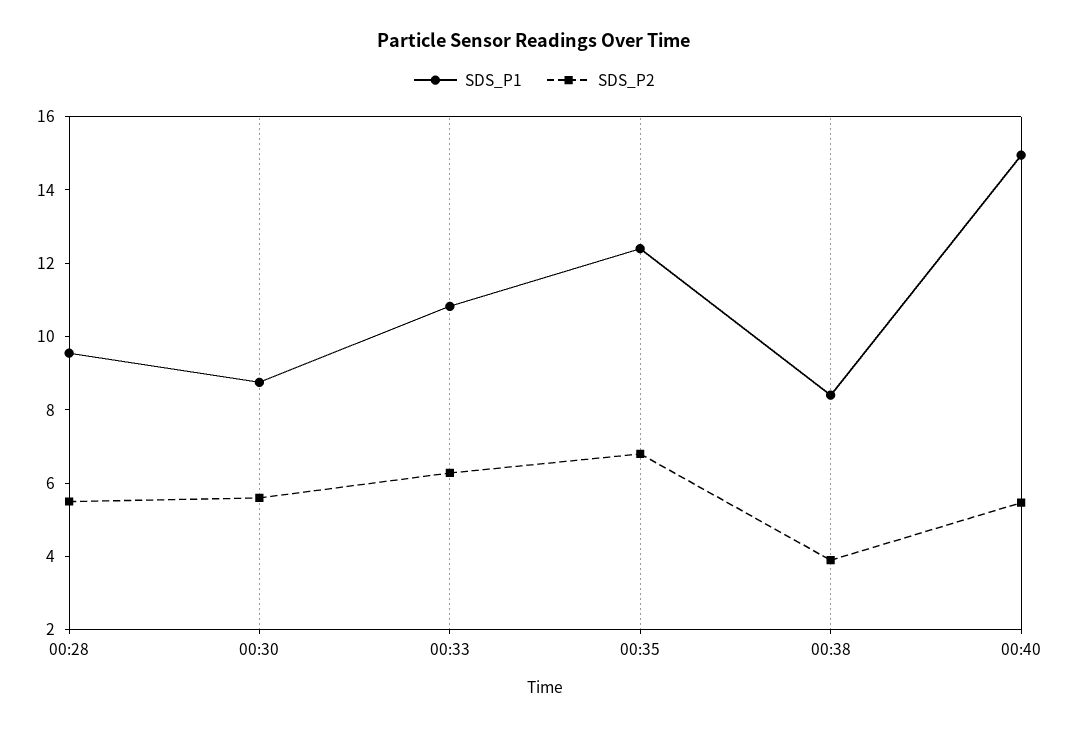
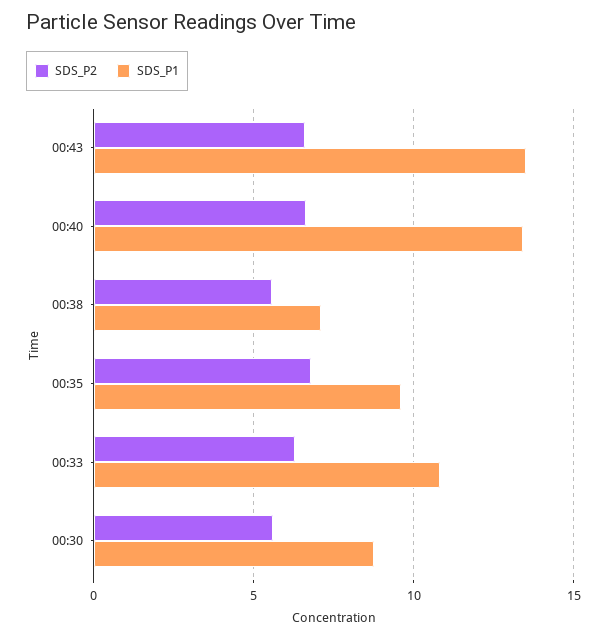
SDS_P1, 00:28: 9.5 -> none
SDS_P2, 00:28: 5.5 -> none
SDS_P1, 00:35: 12.5 -> 9.5
SDS_P1, 00:38: 8.5 -> 7
SDS_P2, 00:38: 4 -> 5.5
SDS_P1, 00:40: 15 -> 13.5
SDS_P2, 00:40: 5.5 -> 6.5
SDS_P2, 00:43: none -> 6.5
SDS_P1, 00:43: none -> 13.5

